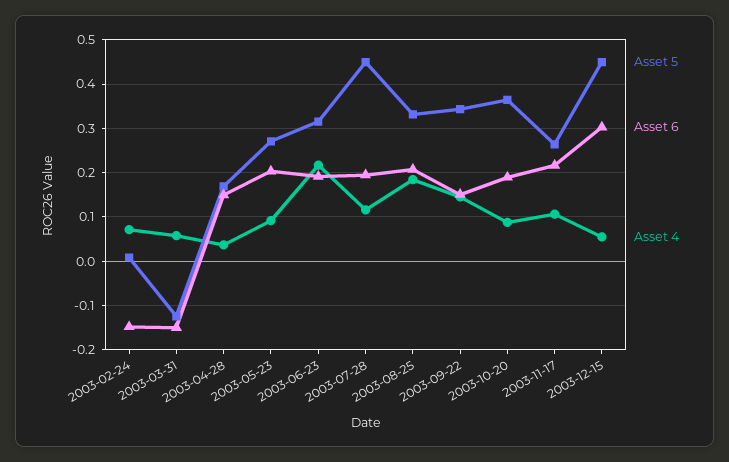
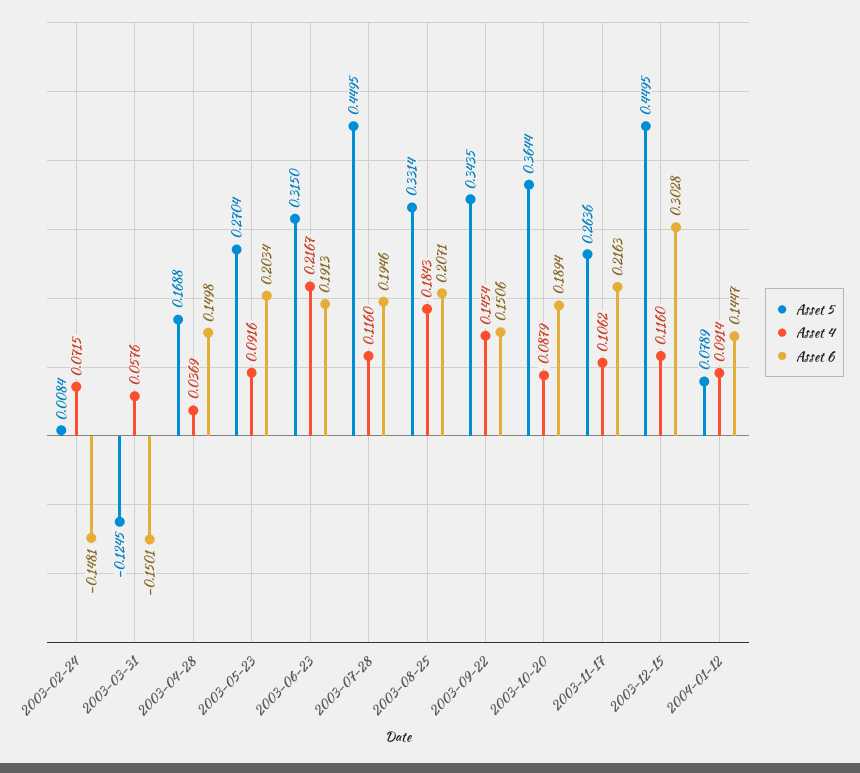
Asset 4, 2003-12-15: 0.06 -> 0.116
Asset 5, 2004-01-12: none -> 0.0789
Asset 4, 2004-01-12: none -> 0.0914
Asset 6, 2004-01-12: none -> 0.1447

